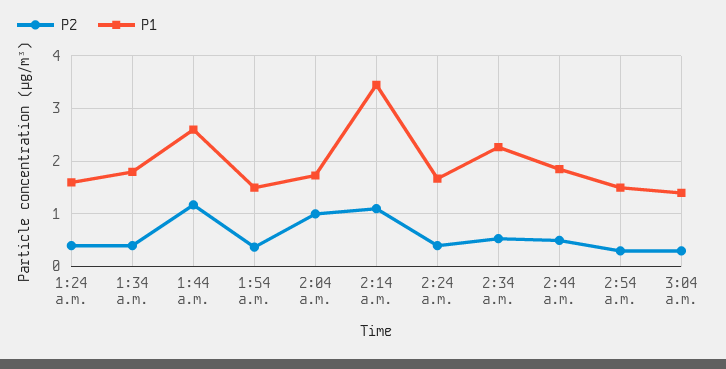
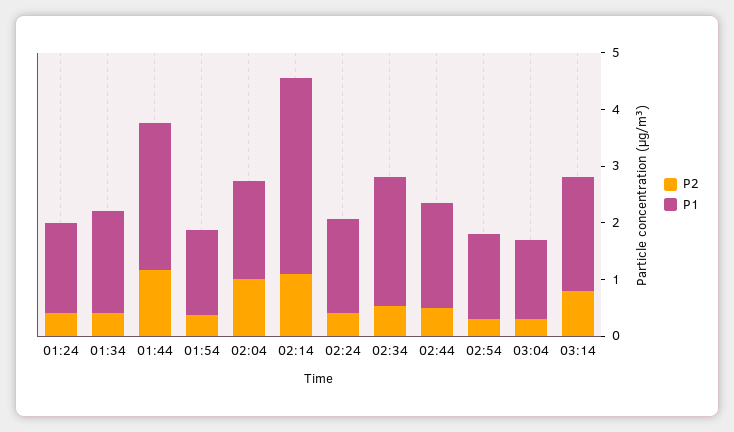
P2, 03:14: none -> 0.8
P1, 03:14: none -> 2

